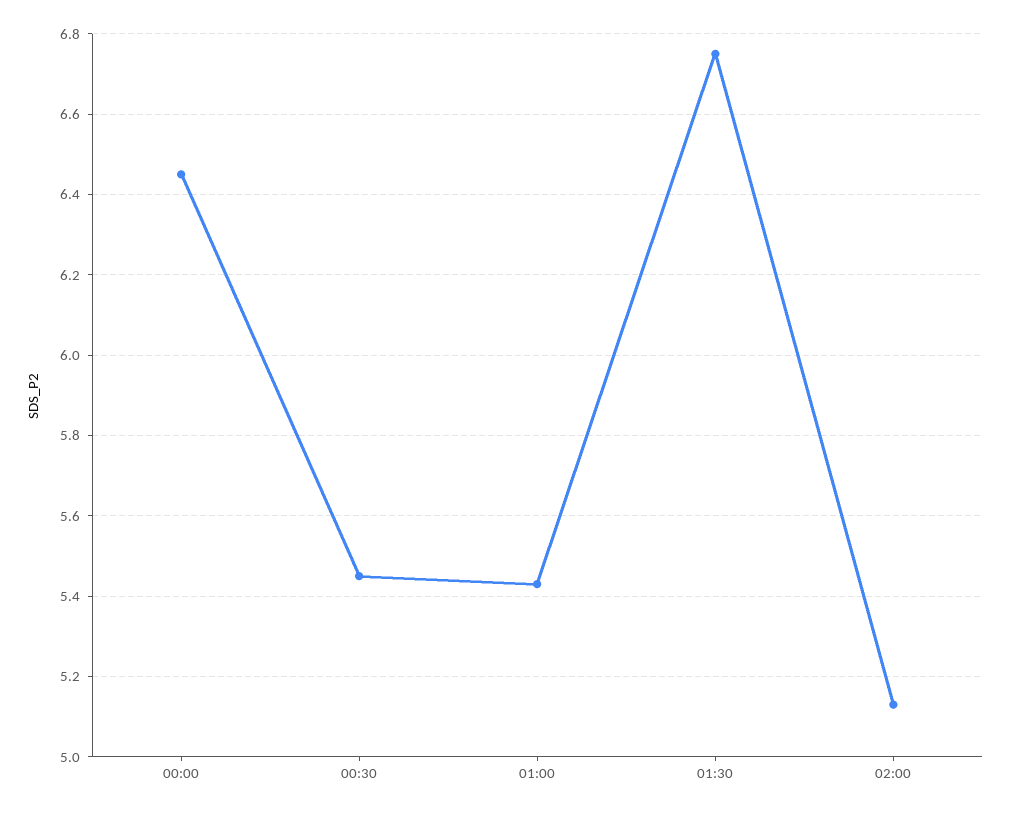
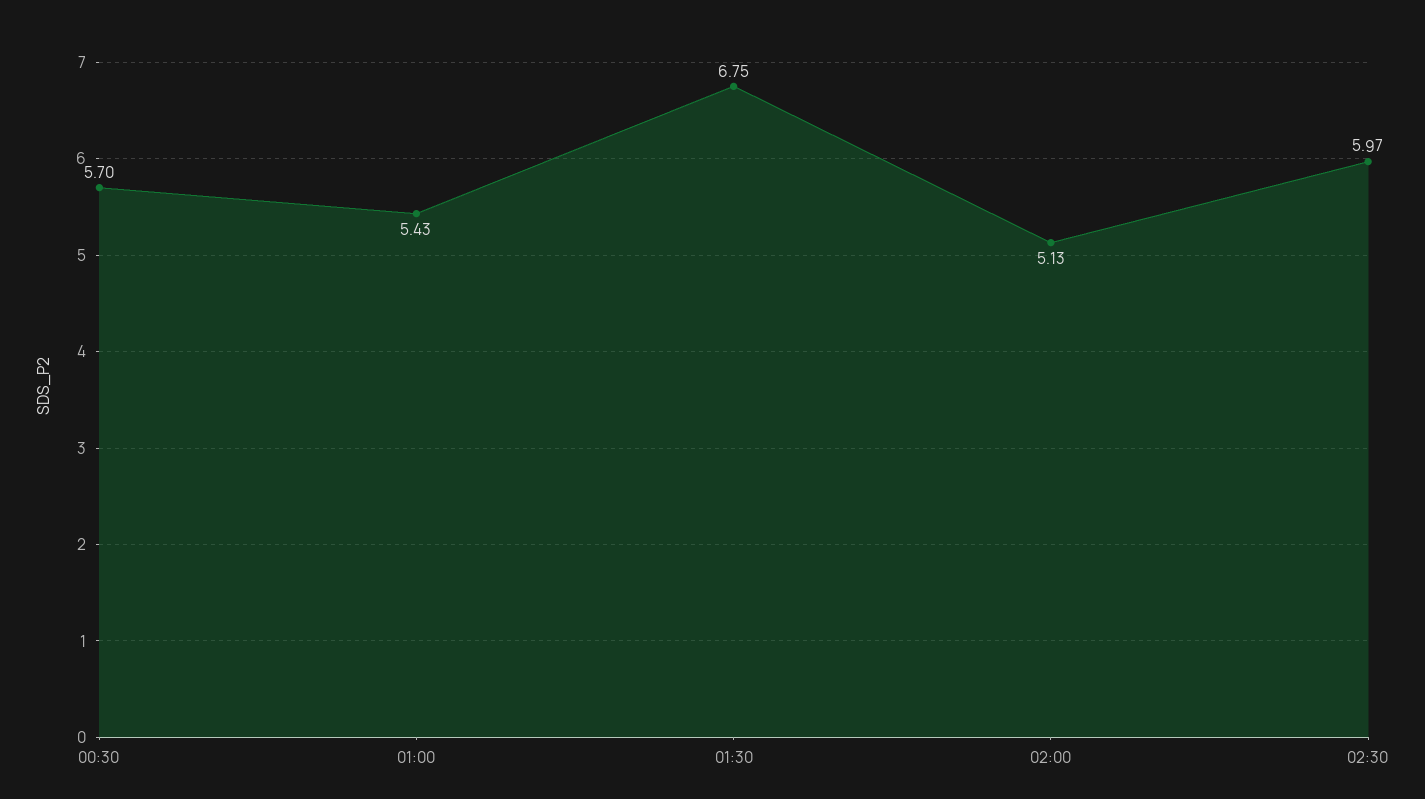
00:00: 6.45 -> none
00:30: 5.45 -> 5.7
02:30: none -> 5.97

